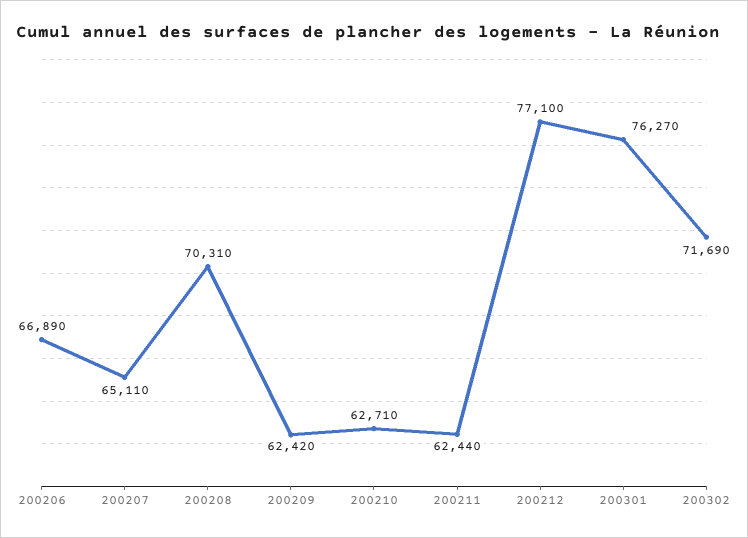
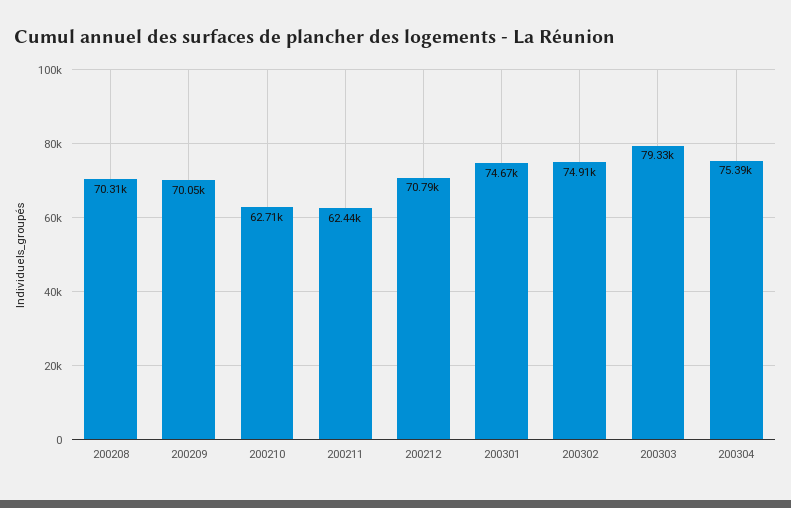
200206: 66890 -> none
200207: 65110 -> none
200209: 62420 -> 70050
200212: 77100 -> 70790
200301: 76270 -> 74670
200302: 71690 -> 74910
200303: none -> 79330
200304: none -> 75390

